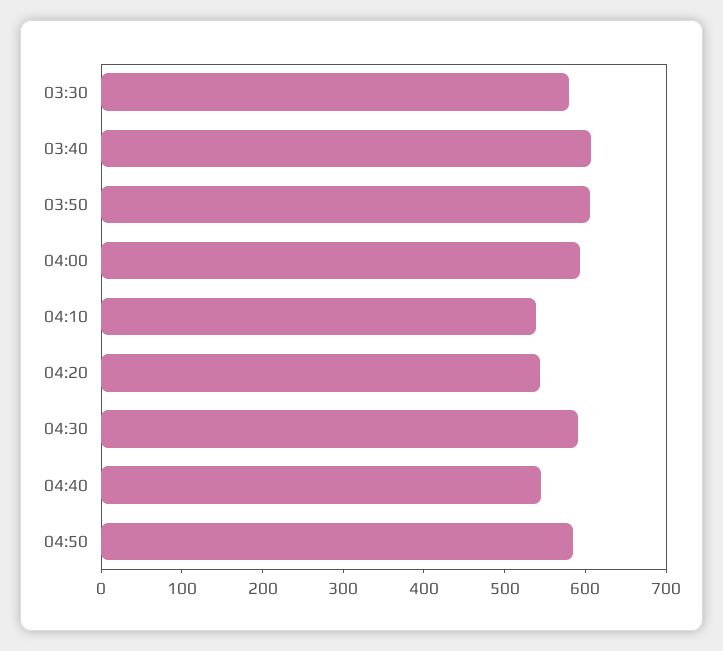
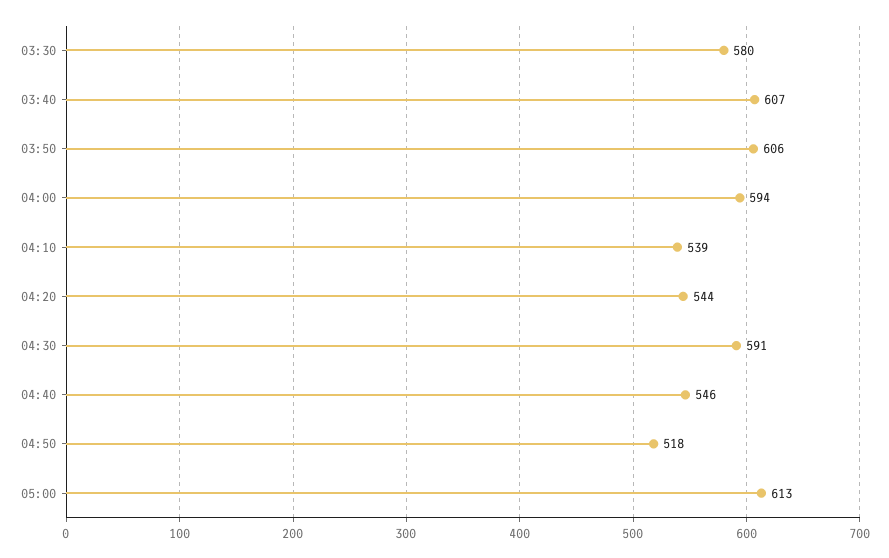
04:50: 580 -> 518
05:00: none -> 613

